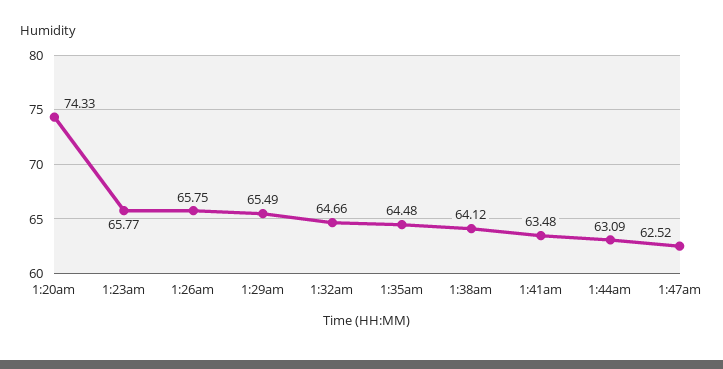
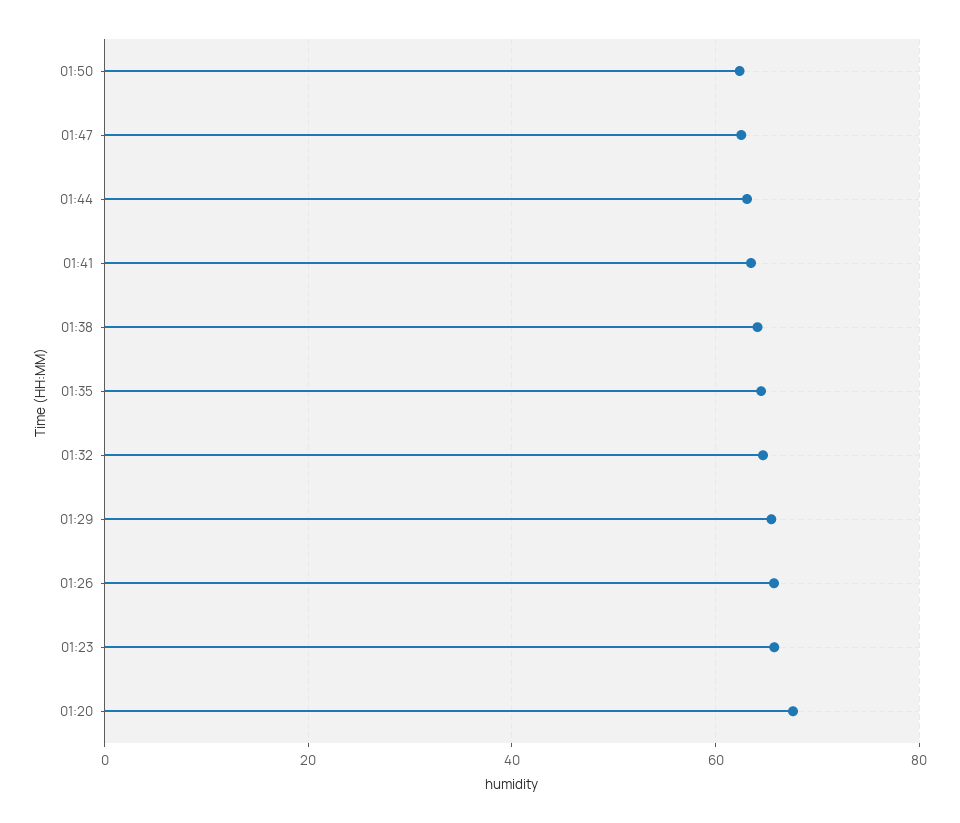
1:20am: 74.33 -> 68
01:50: none -> 62

